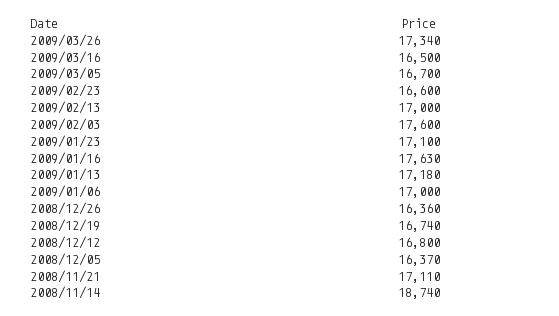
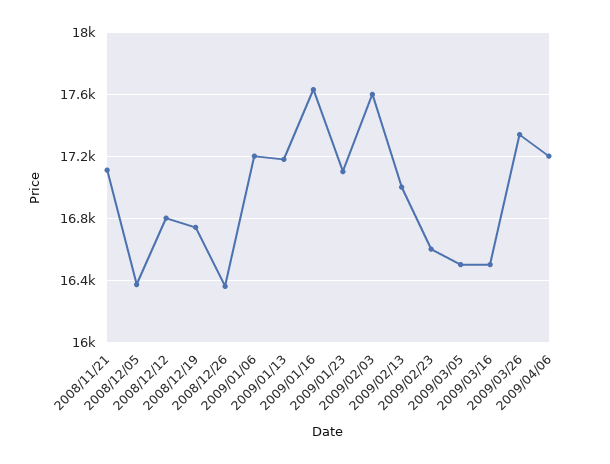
2009/03/05: 16700 -> 16500
2009/01/06: 17000 -> 17200
2008/11/14: 18740 -> none
2009/04/06: none -> 17200

